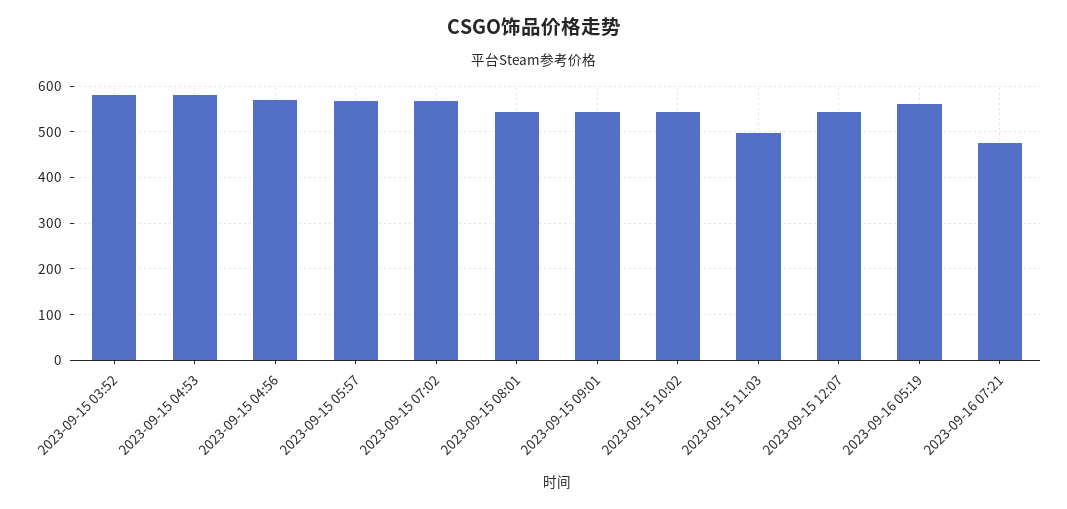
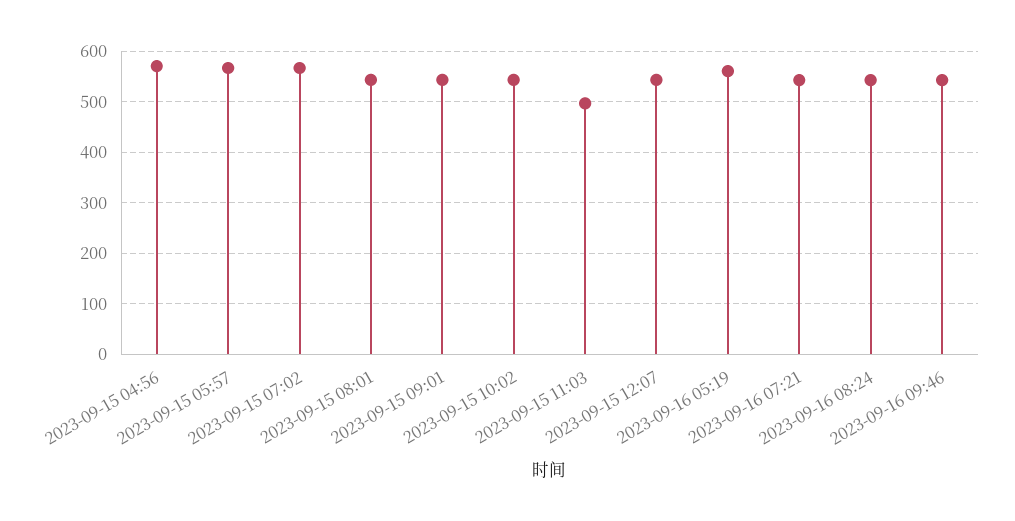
2023-09-15 03:52: 580 -> none
2023-09-15 04:53: 580 -> none
2023-09-16 07:21: 480 -> 540
2023-09-16 08:24: none -> 540
2023-09-16 09:46: none -> 540

